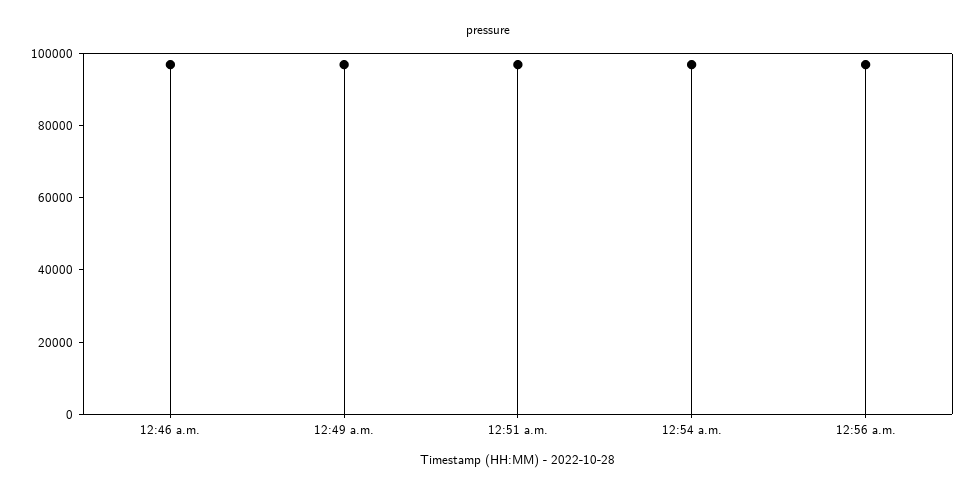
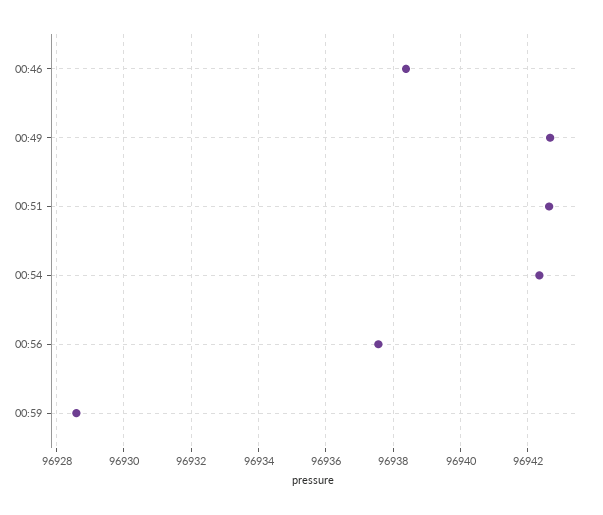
00:59: none -> 96928.6

